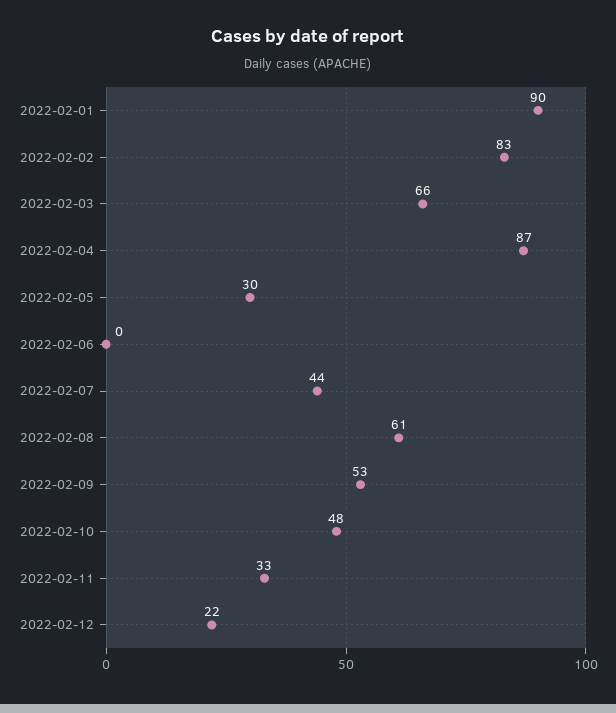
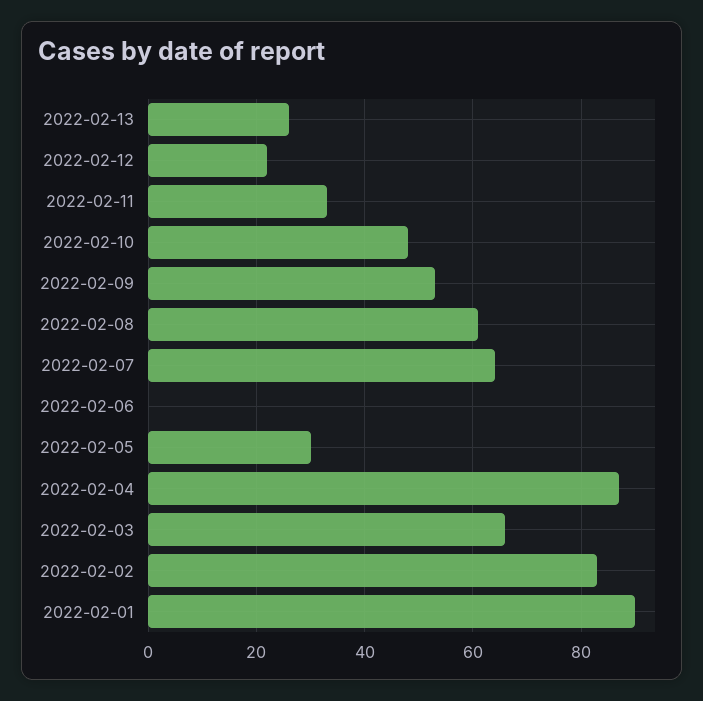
2022-02-07: 44 -> 65
2022-02-13: none -> 25

